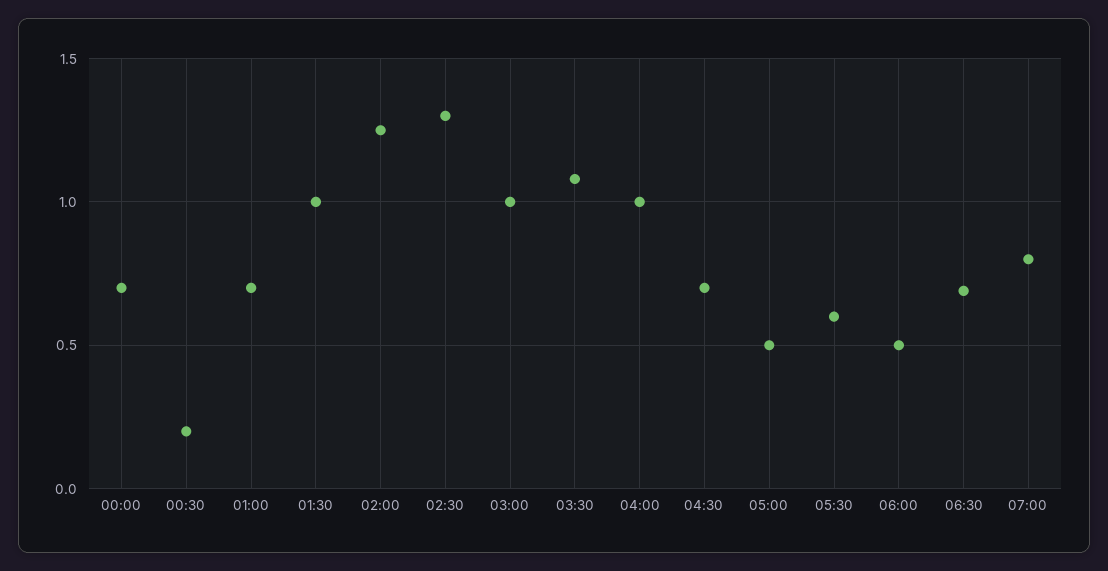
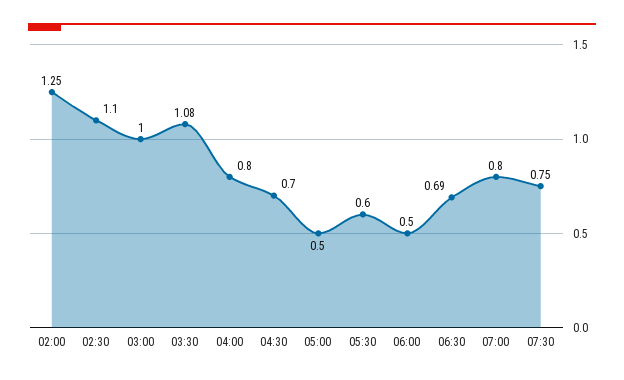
00:00: 0.7 -> none
00:30: 0.2 -> none
01:00: 0.7 -> none
01:30: 1 -> none
02:30: 1.3 -> 1.1
04:00: 1 -> 0.8
07:30: none -> 0.75

